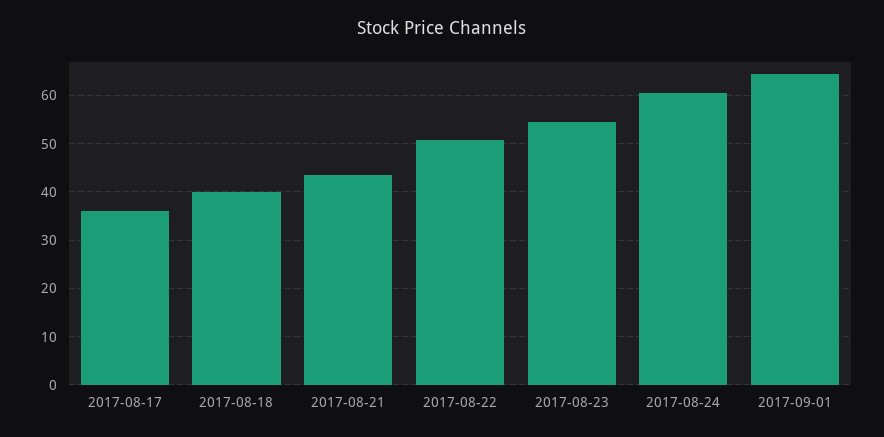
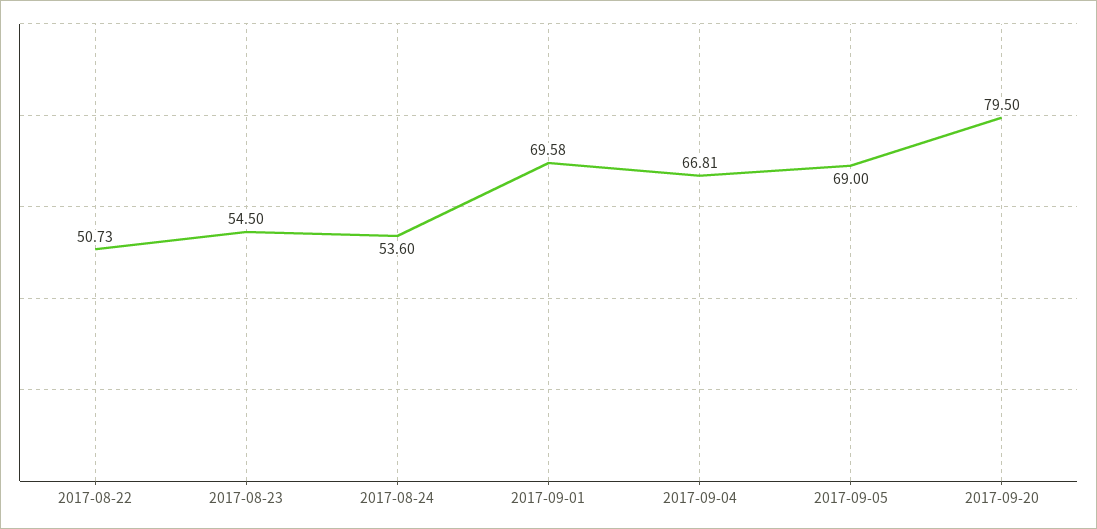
2017-08-17: 36 -> none
2017-08-18: 40 -> none
2017-08-21: 44 -> none
2017-08-24: 60 -> 53.6
2017-09-01: 64 -> 69.58
2017-09-04: none -> 66.81
2017-09-05: none -> 69
2017-09-20: none -> 79.5

